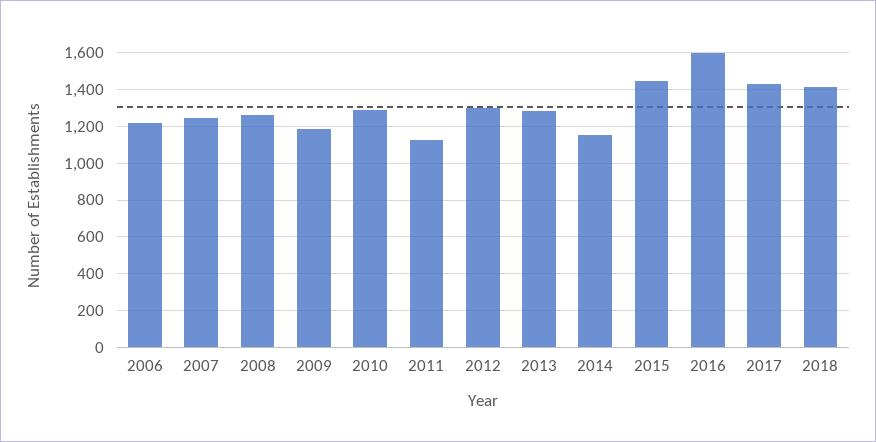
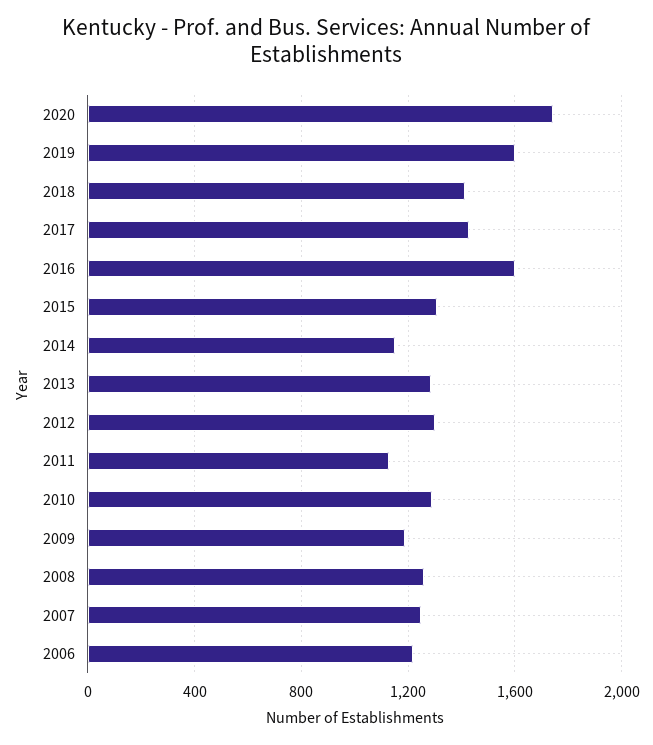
2015: 1450 -> 1300
2020: none -> 1750
2019: none -> 1600

